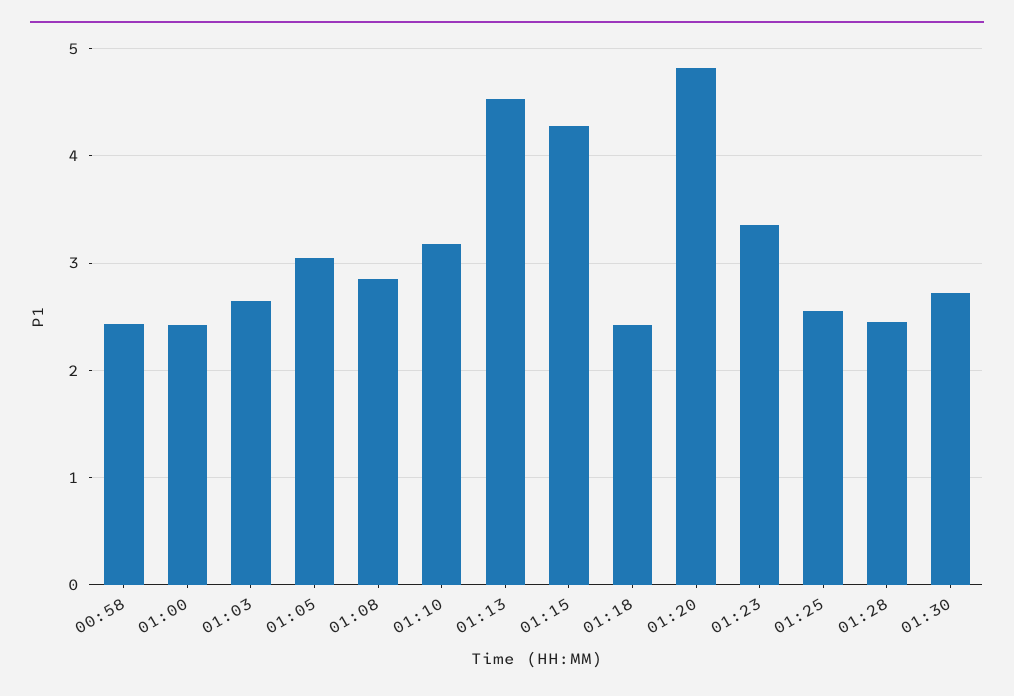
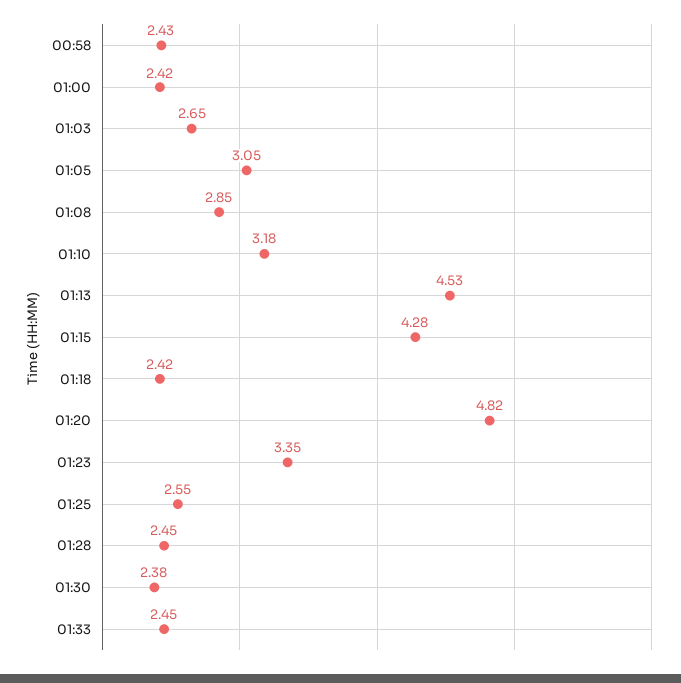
01:30: 2.7 -> 2.38
01:33: none -> 2.45

